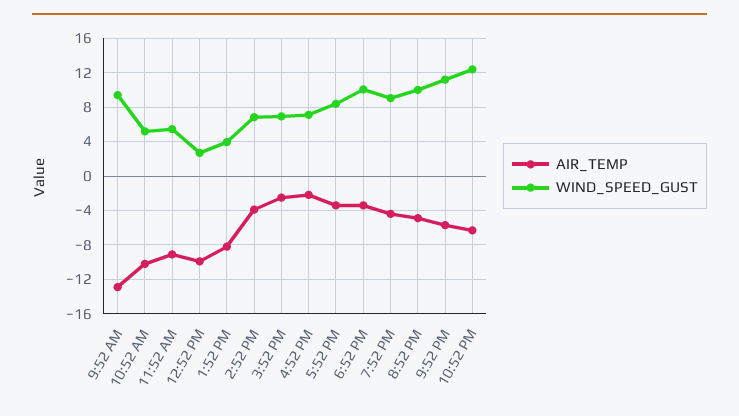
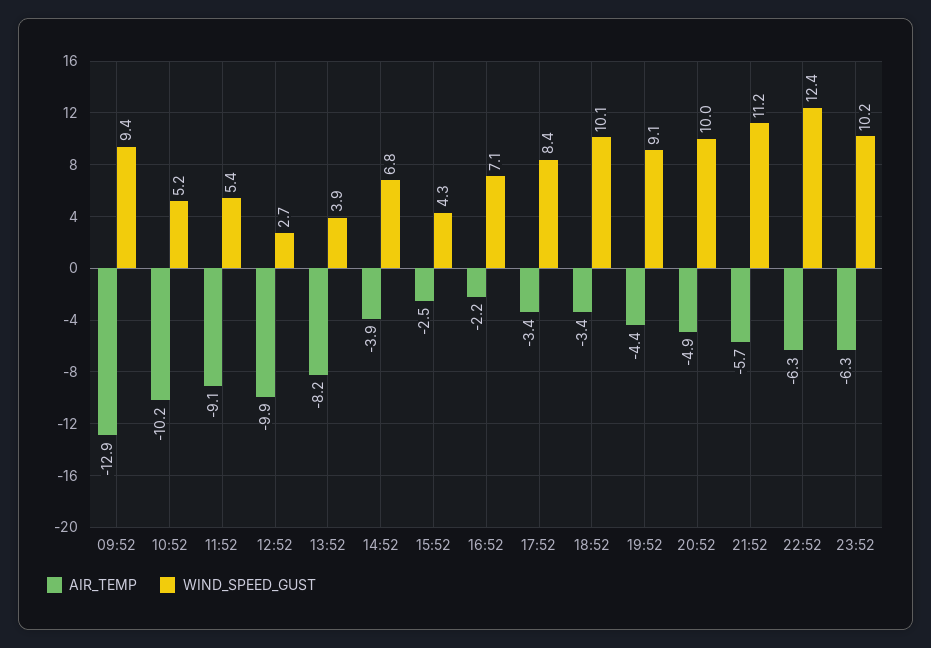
WIND_SPEED_GUST, 3:52 PM: 7 -> 4.3
AIR_TEMP, 23:52: none -> -6.3
WIND_SPEED_GUST, 23:52: none -> 10.2

